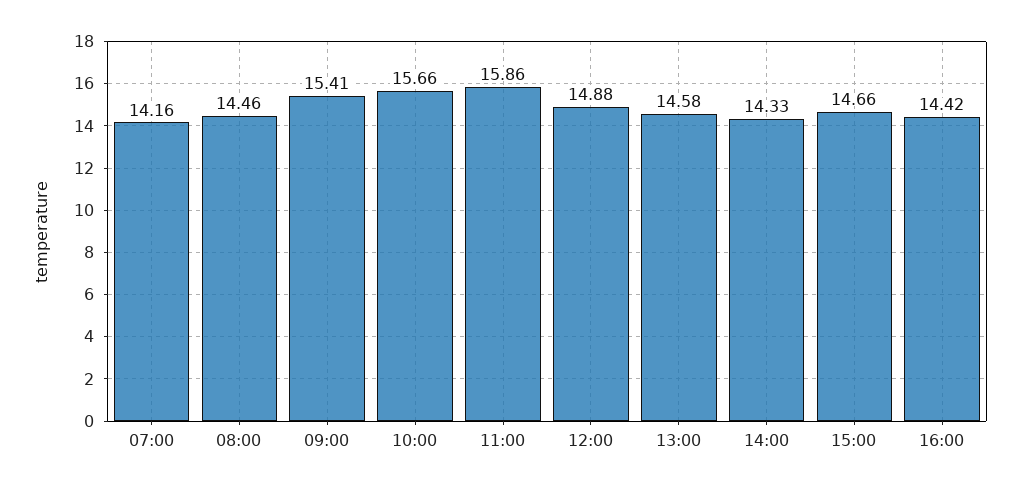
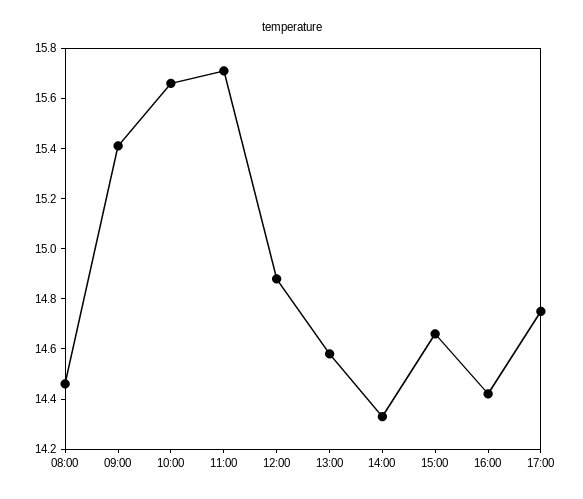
07:00: 14.16 -> none
11:00: 15.86 -> 15.7
17:00: none -> 14.75

